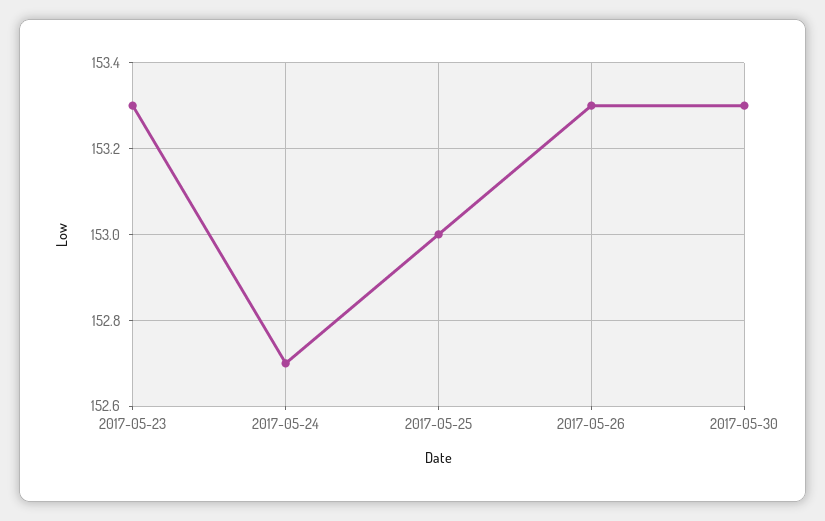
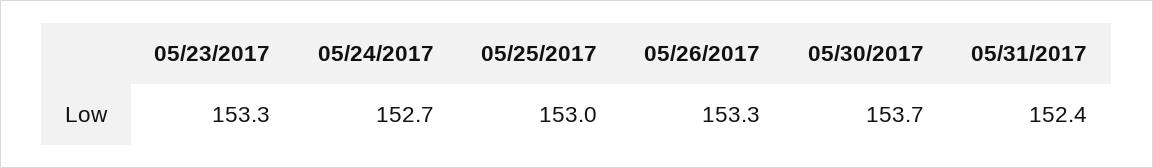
2017-05-30: 153.3 -> 153.7
05/31/2017: none -> 152.4

